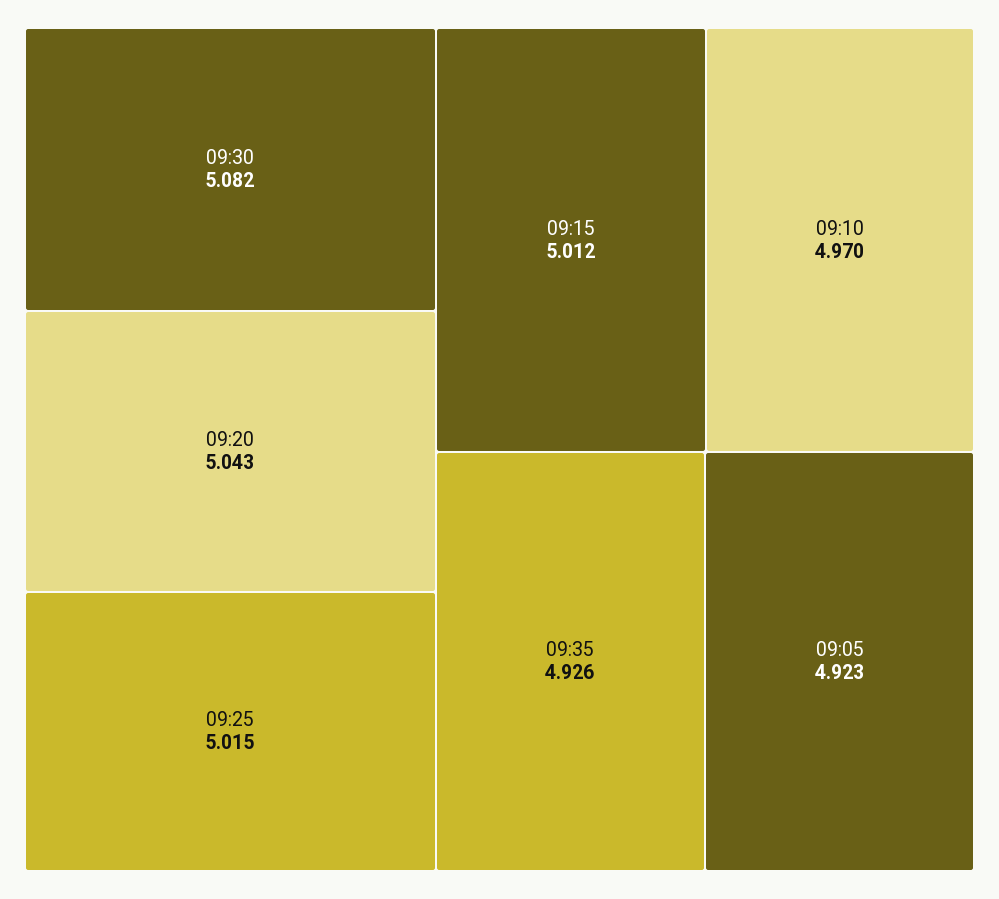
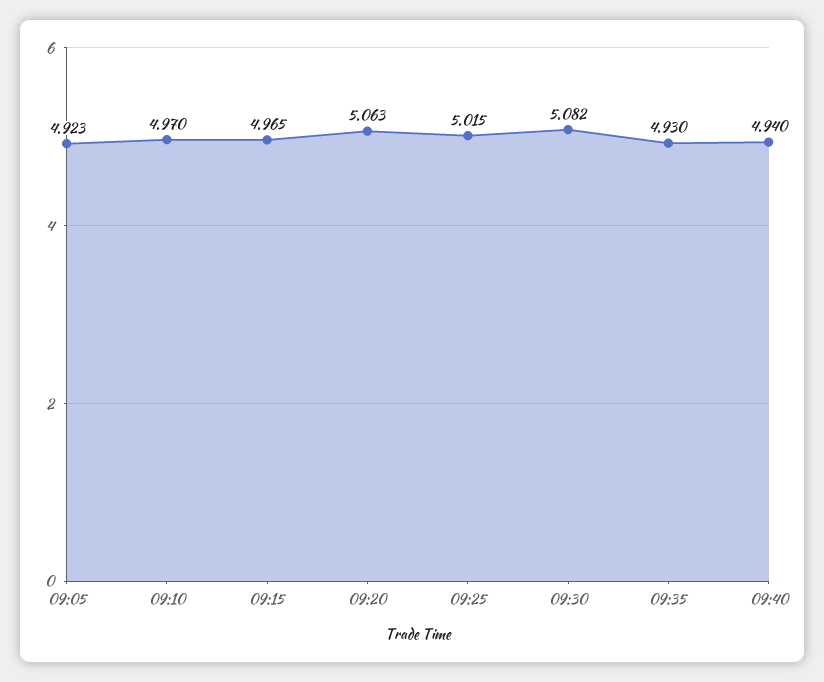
09:20: 5.043 -> 5.063
09:15: 5.012 -> 4.965
09:35: 4.926 -> 4.93
09:40: none -> 4.94

